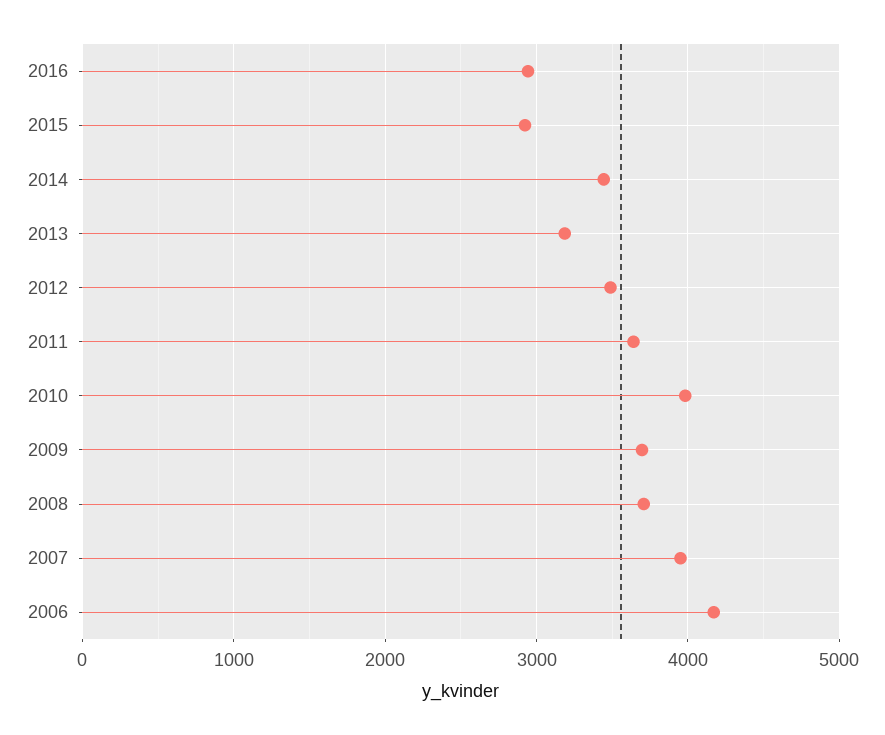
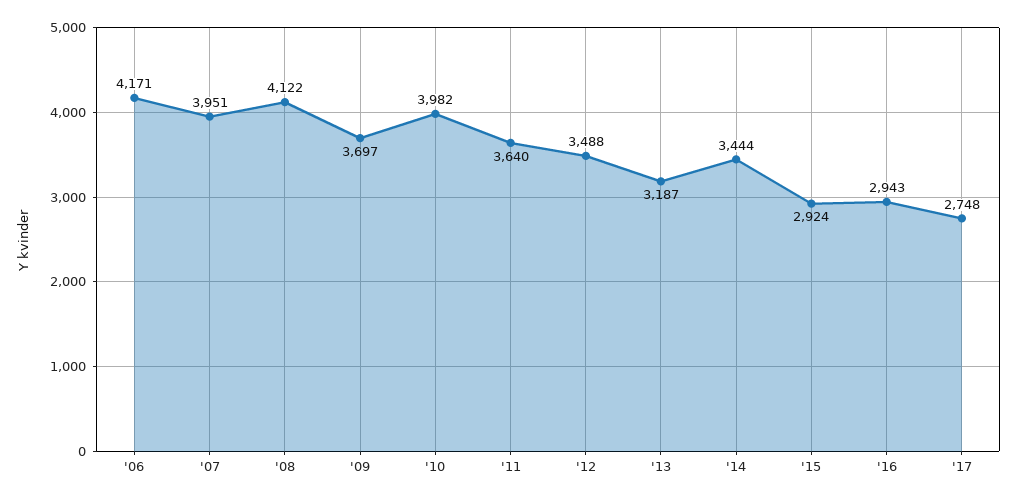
2008: 3700 -> 4122
'17: none -> 2748

